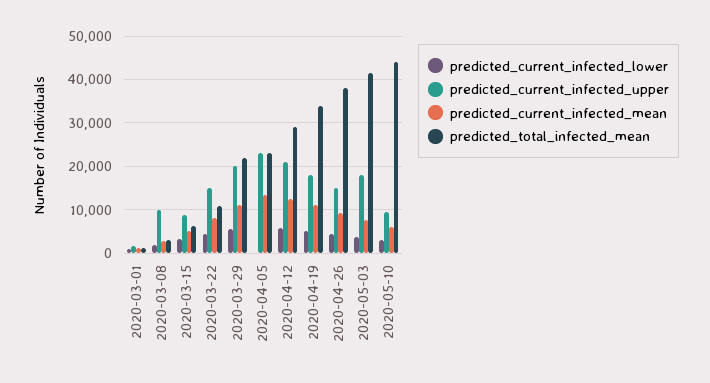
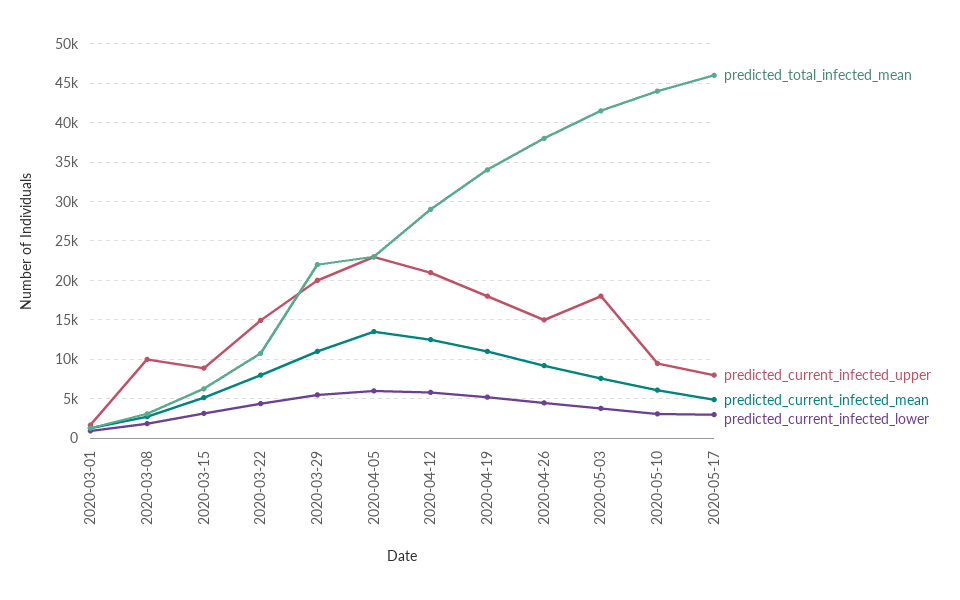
predicted_current_infected_lower, 2020-04-05: 0 -> 6000
predicted_total_infected_mean, 2020-05-17: none -> 46000
predicted_current_infected_upper, 2020-05-17: none -> 8000
predicted_current_infected_mean, 2020-05-17: none -> 5000
predicted_current_infected_lower, 2020-05-17: none -> 3000

